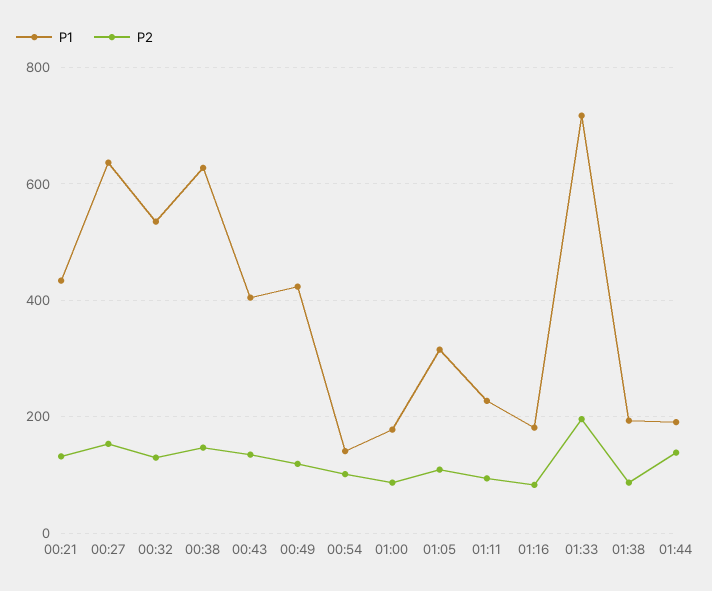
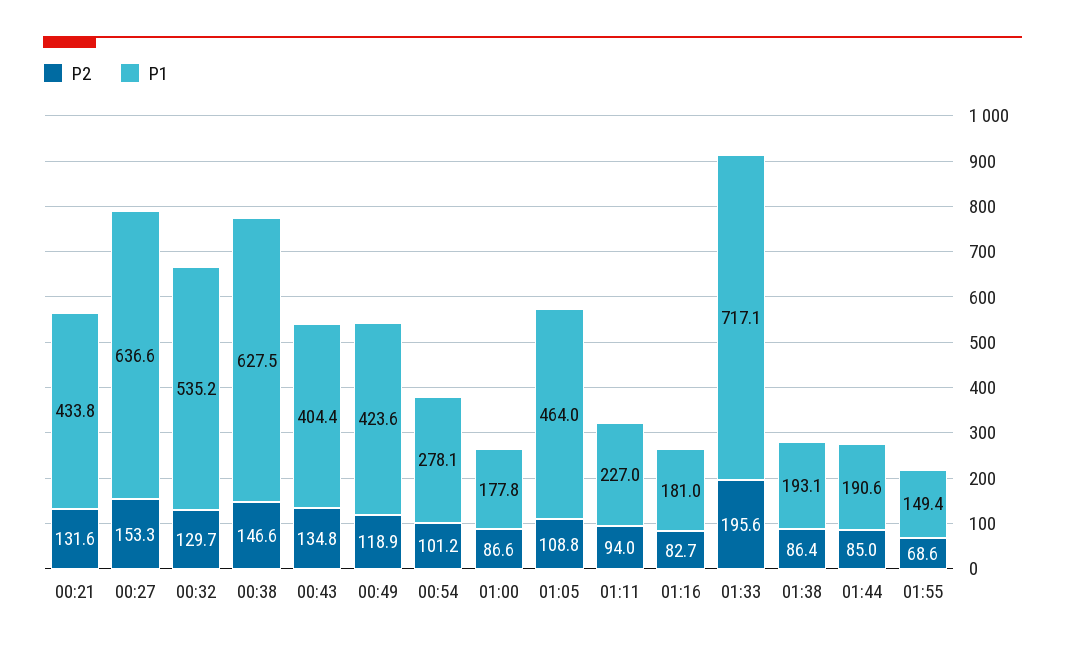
P1, 00:54: 140 -> 278.1
P1, 01:05: 320 -> 464
P2, 01:44: 140 -> 85
P2, 01:55: none -> 68.6
P1, 01:55: none -> 149.4

